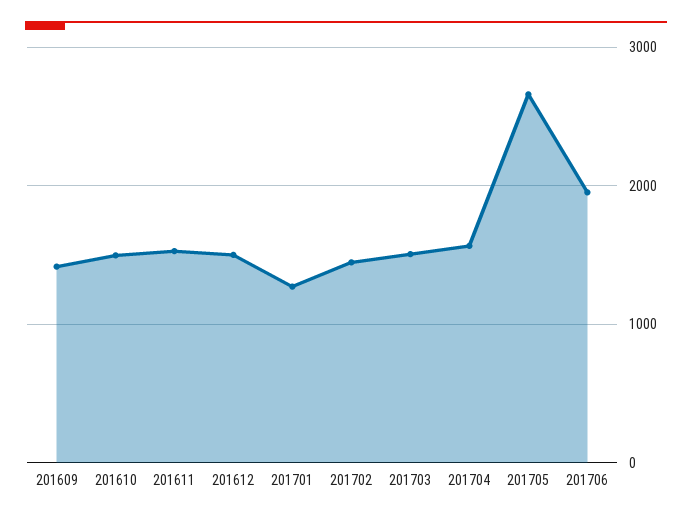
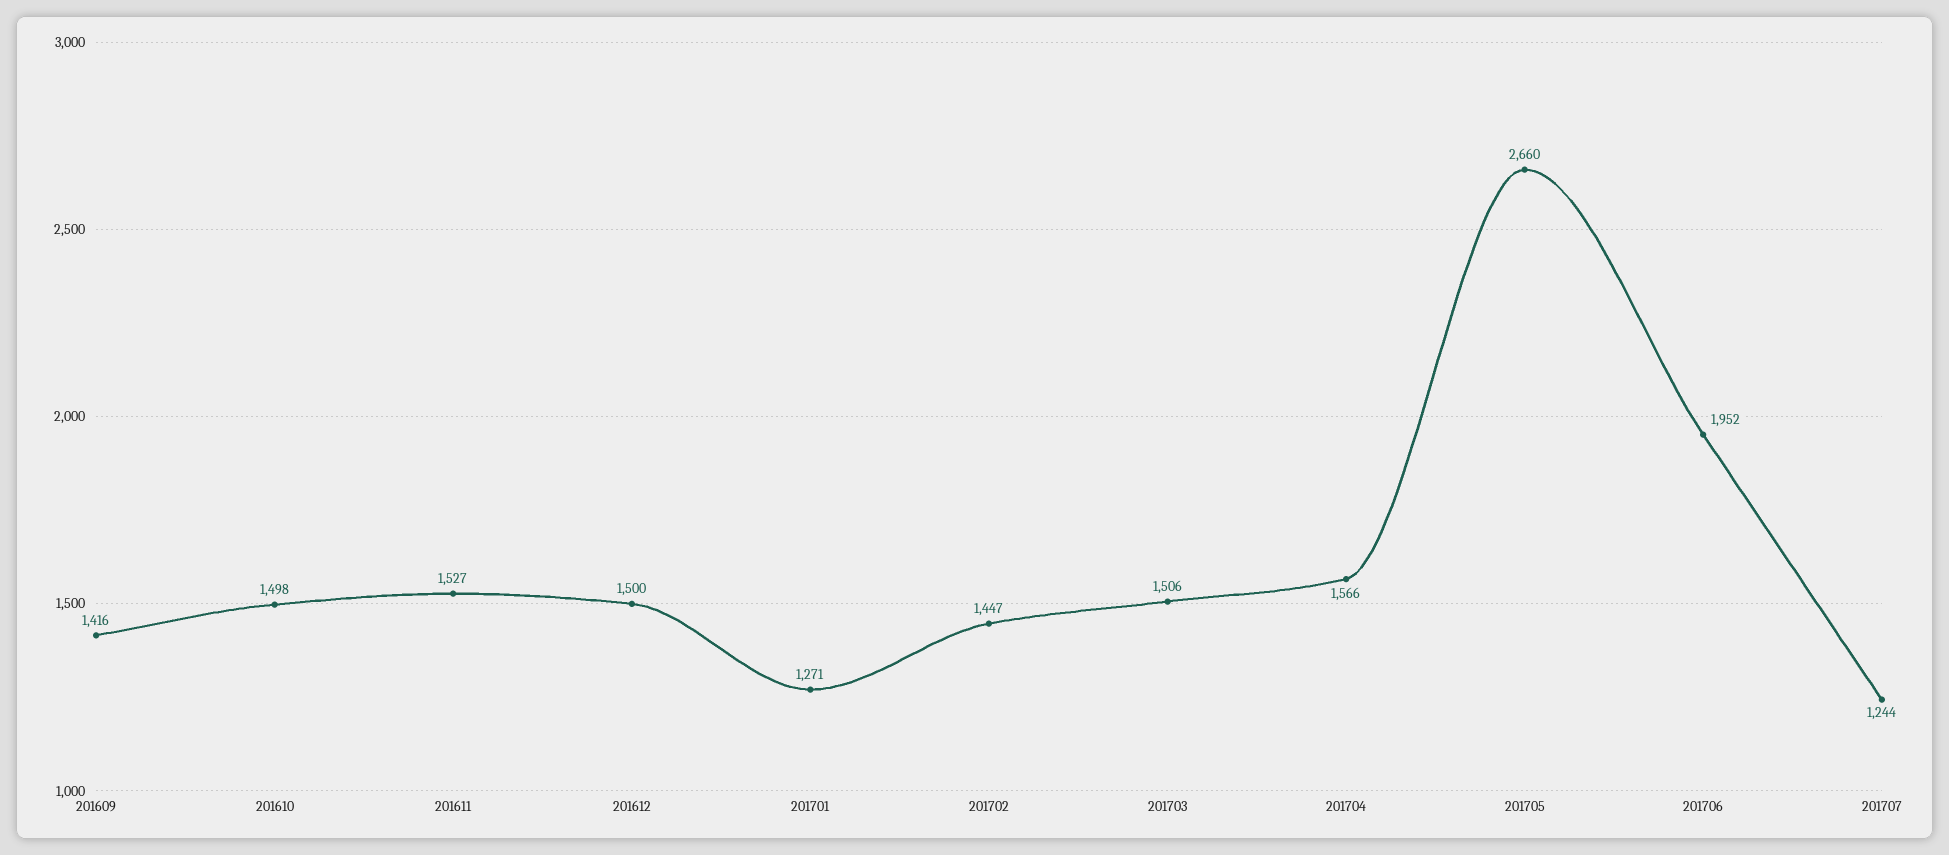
201707: none -> 1244

